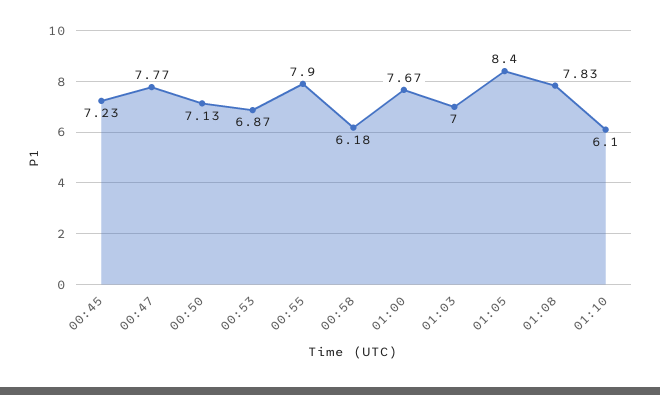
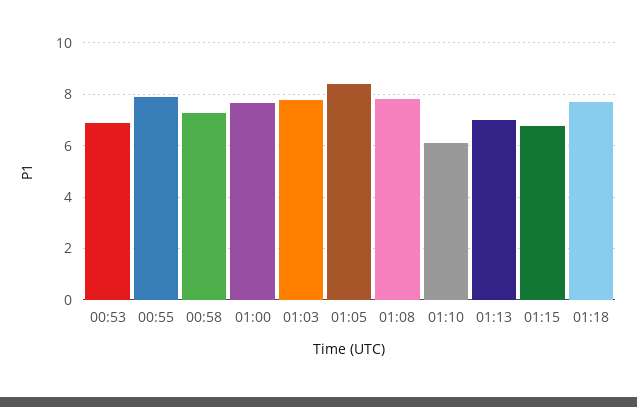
00:45: 7.23 -> none
00:47: 7.77 -> none
00:50: 7.13 -> none
00:58: 6.18 -> 7.25
01:03: 7 -> 7.75
01:13: none -> 7
01:15: none -> 6.75
01:18: none -> 7.75

